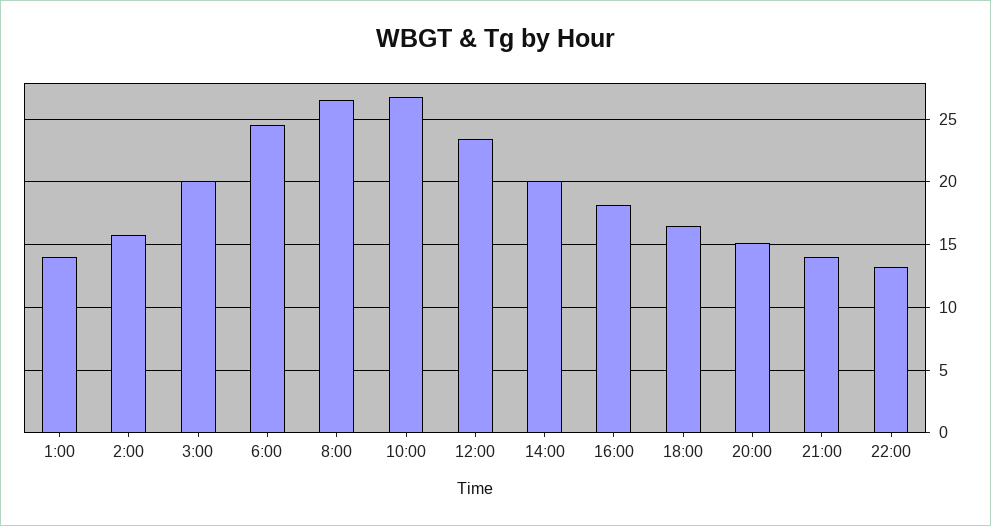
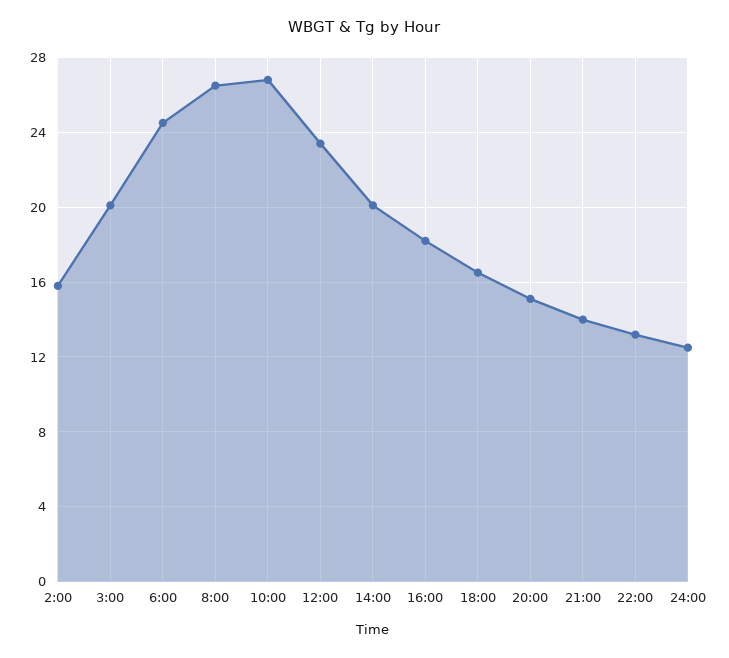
1:00: 14 -> none
24:00: none -> 12.5

